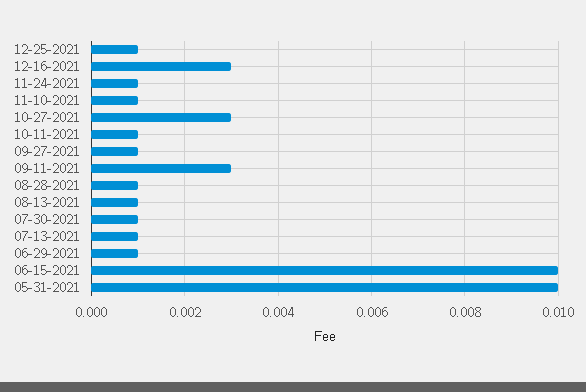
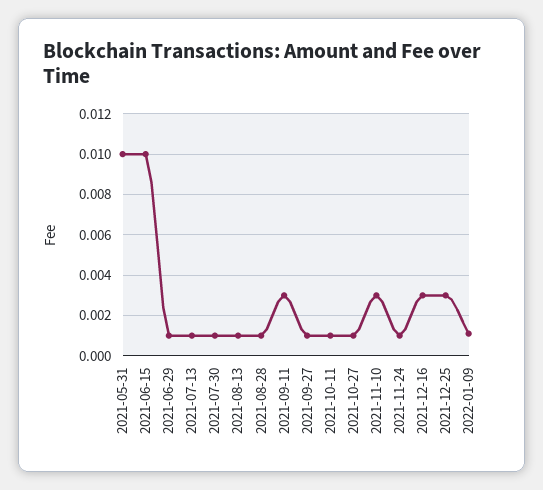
12-25-2021: 0.001 -> 0.003
11-10-2021: 0.001 -> 0.003
10-27-2021: 0.003 -> 0.001
2022-01-09: none -> 0.001

